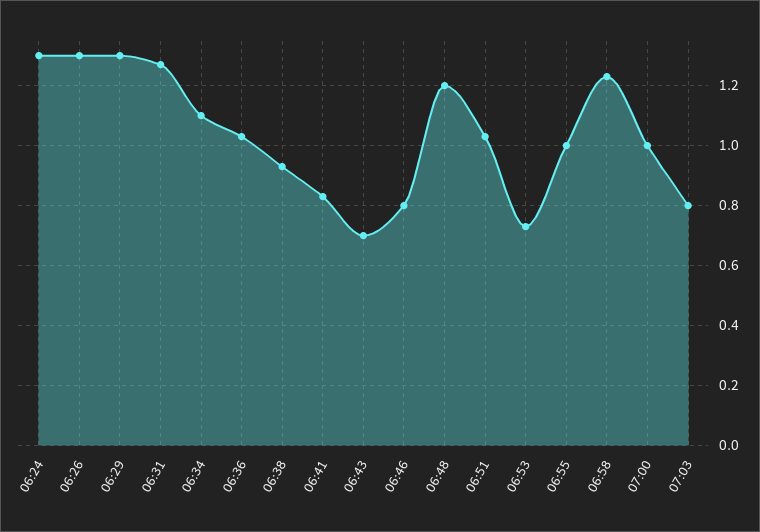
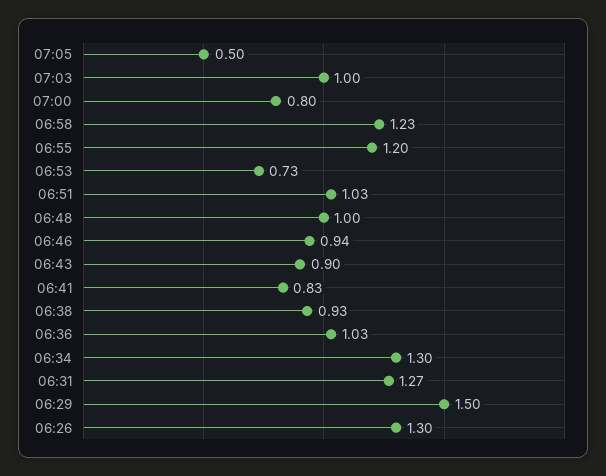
06:24: 1.3 -> none
06:29: 1.3 -> 1.5
06:34: 1.1 -> 1.3
06:43: 0.7 -> 0.9
06:46: 0.8 -> 0.94
06:48: 1.2 -> 1
06:55: 1 -> 1.2
07:00: 1 -> 0.8
07:03: 0.8 -> 1
07:05: none -> 0.5

